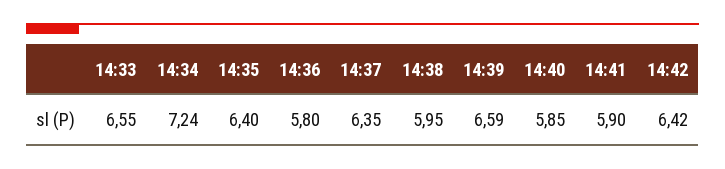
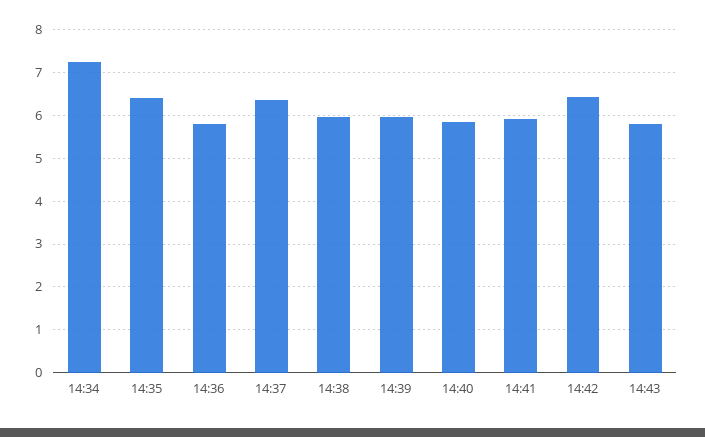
14:33: 6.55 -> none
14:39: 6.59 -> 6
14:43: none -> 5.8

